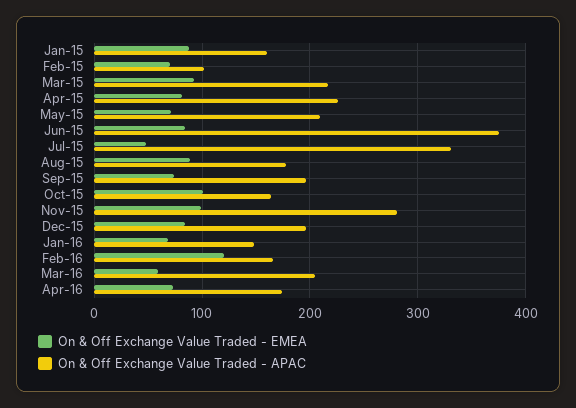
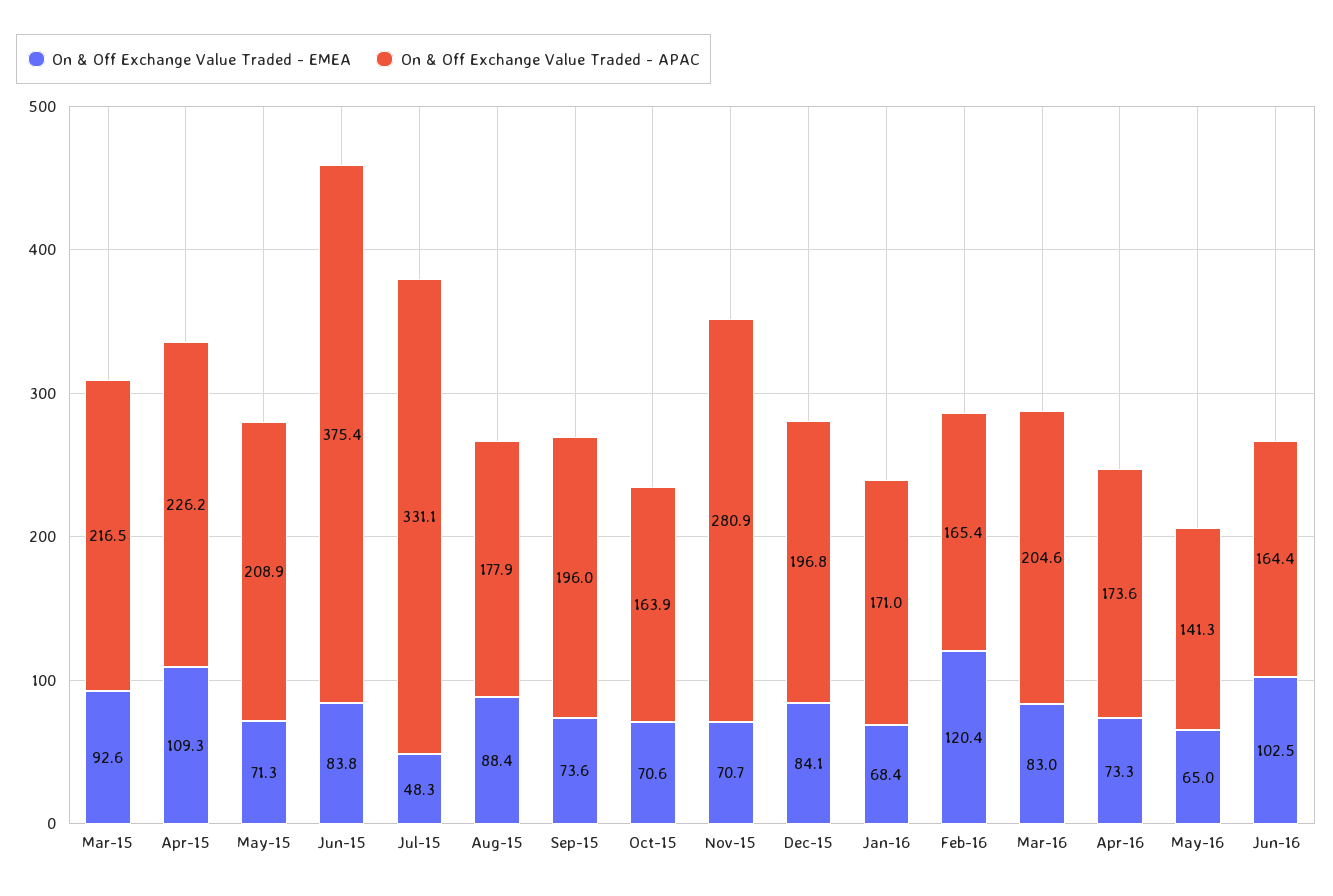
On & Off Exchange Value Traded - EMEA, Jan-15: 90 -> none
On & Off Exchange Value Traded - APAC, Jan-15: 160 -> none
On & Off Exchange Value Traded - EMEA, Feb-15: 70 -> none
On & Off Exchange Value Traded - APAC, Feb-15: 100 -> none
On & Off Exchange Value Traded - EMEA, Apr-15: 80 -> 109.3
On & Off Exchange Value Traded - EMEA, Oct-15: 100 -> 70.6
On & Off Exchange Value Traded - EMEA, Nov-15: 100 -> 70.7
On & Off Exchange Value Traded - APAC, Jan-16: 150 -> 171
On & Off Exchange Value Traded - EMEA, Mar-16: 60 -> 83
On & Off Exchange Value Traded - EMEA, May-16: none -> 65
On & Off Exchange Value Traded - APAC, May-16: none -> 141.3
On & Off Exchange Value Traded - EMEA, Jun-16: none -> 102.5
On & Off Exchange Value Traded - APAC, Jun-16: none -> 164.4

